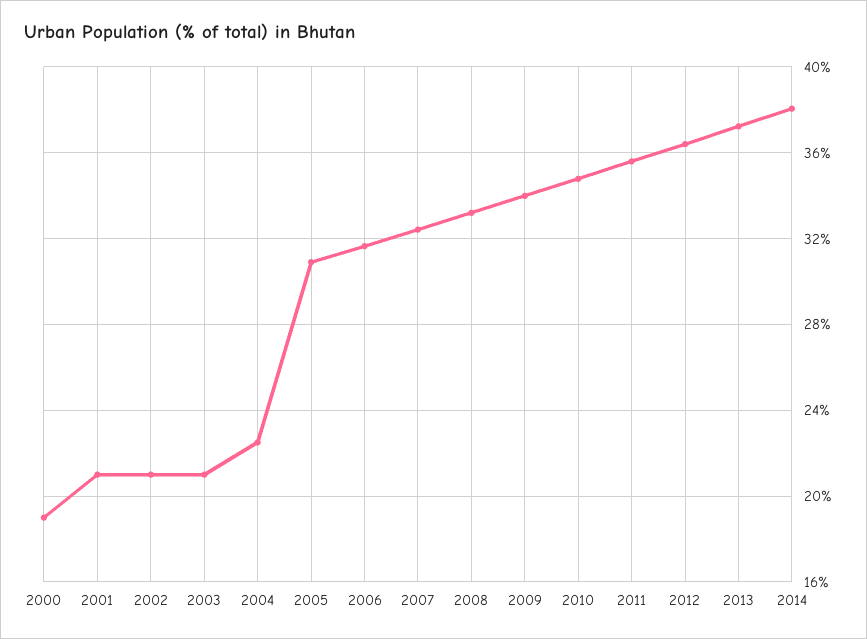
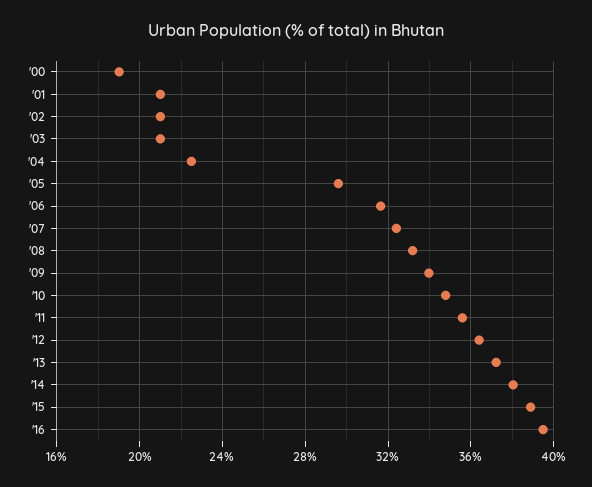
2005: 31 -> 29.5
'15: none -> 39
'16: none -> 39.5

